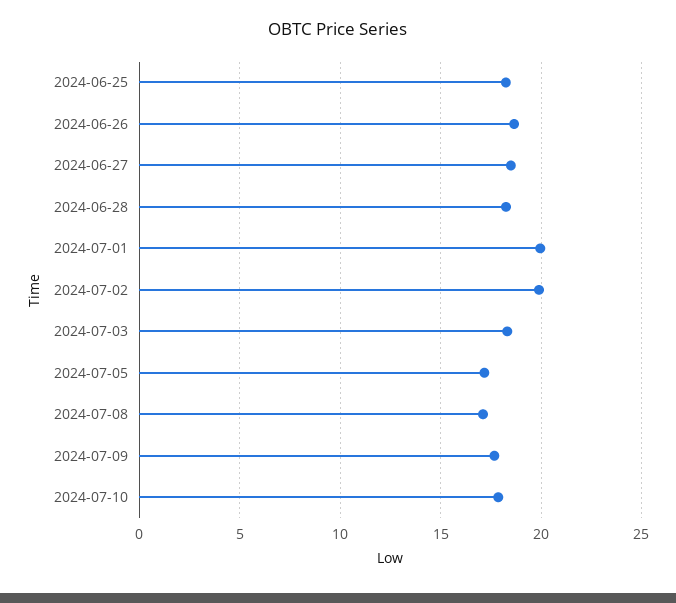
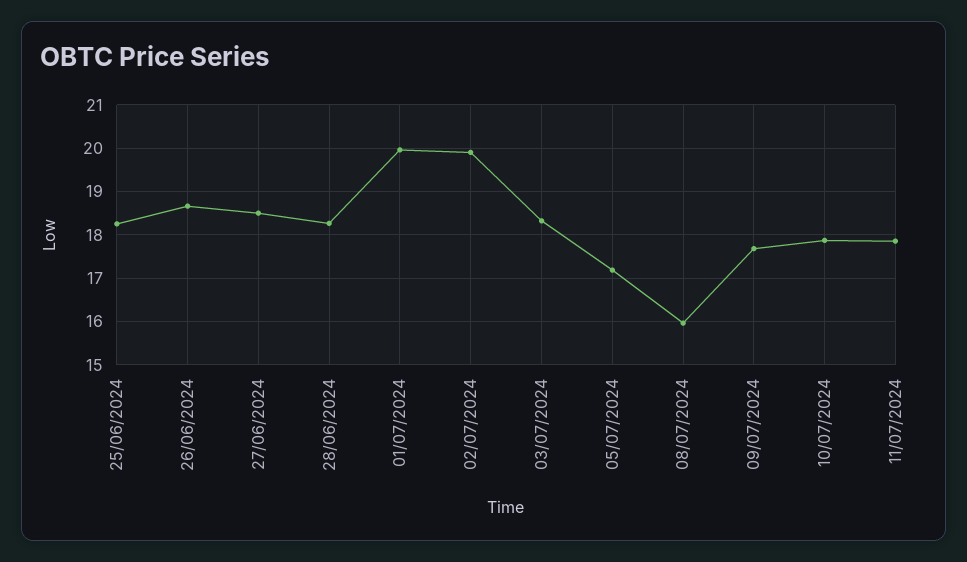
2024-07-08: 17 -> 16
11/07/2024: none -> 17.8

